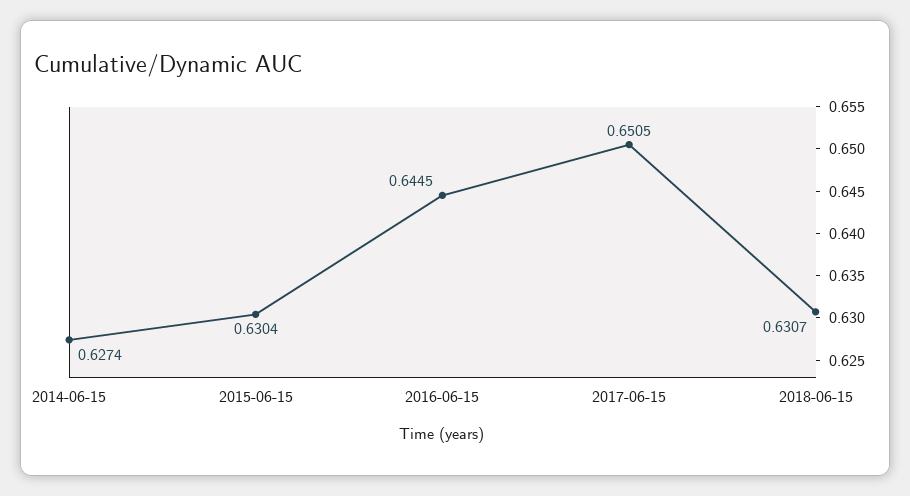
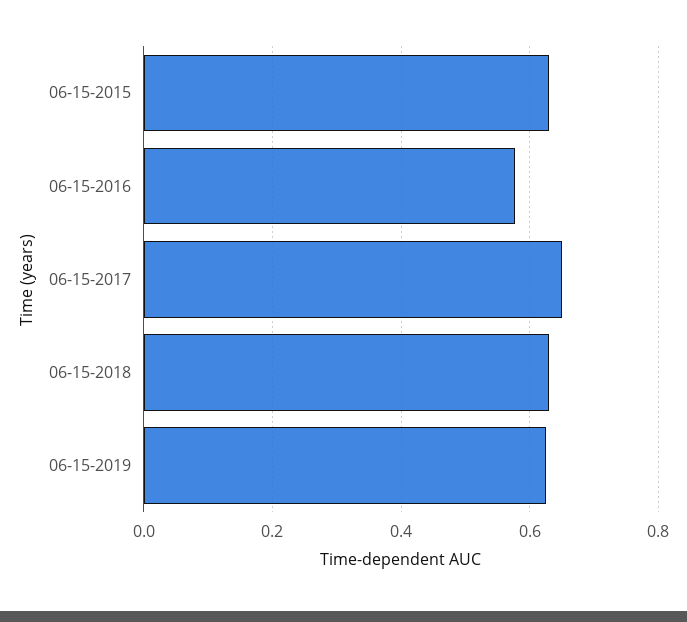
2014-06-15: 0.6274 -> none
2016-06-15: 0.6445 -> 0.58
06-15-2019: none -> 0.62

